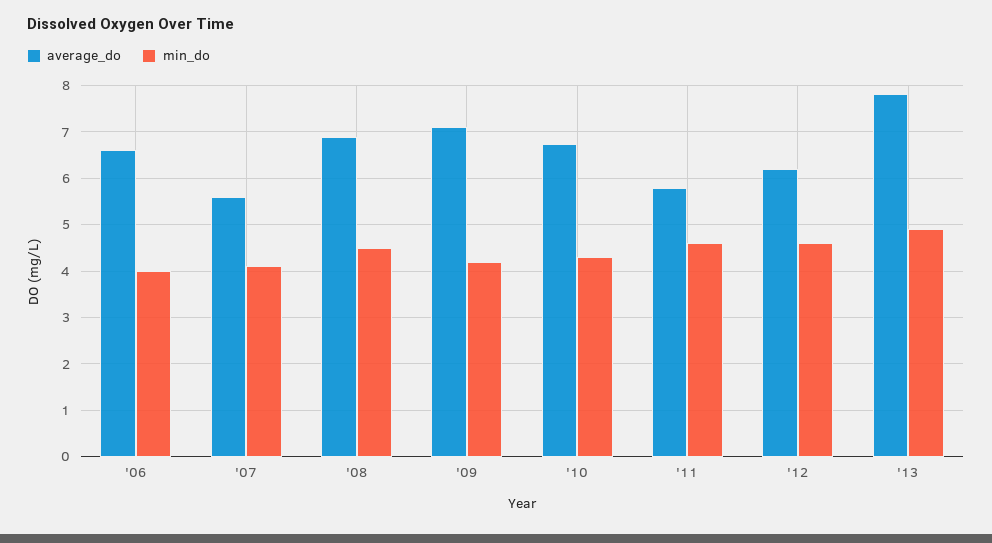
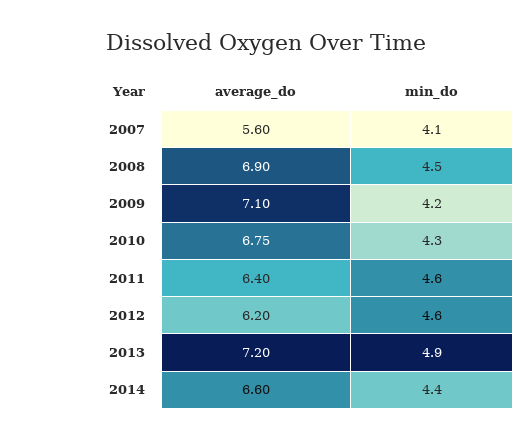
average_do, '06: 6.6 -> none
min_do, '06: 4 -> none
average_do, '11: 5.8 -> 6.4
average_do, '13: 7.8 -> 7.2
average_do, 2014: none -> 6.6
min_do, 2014: none -> 4.4

